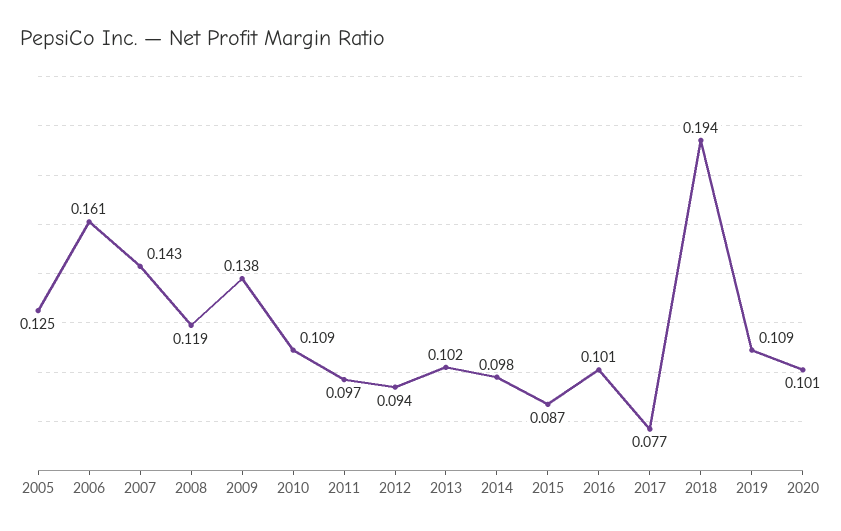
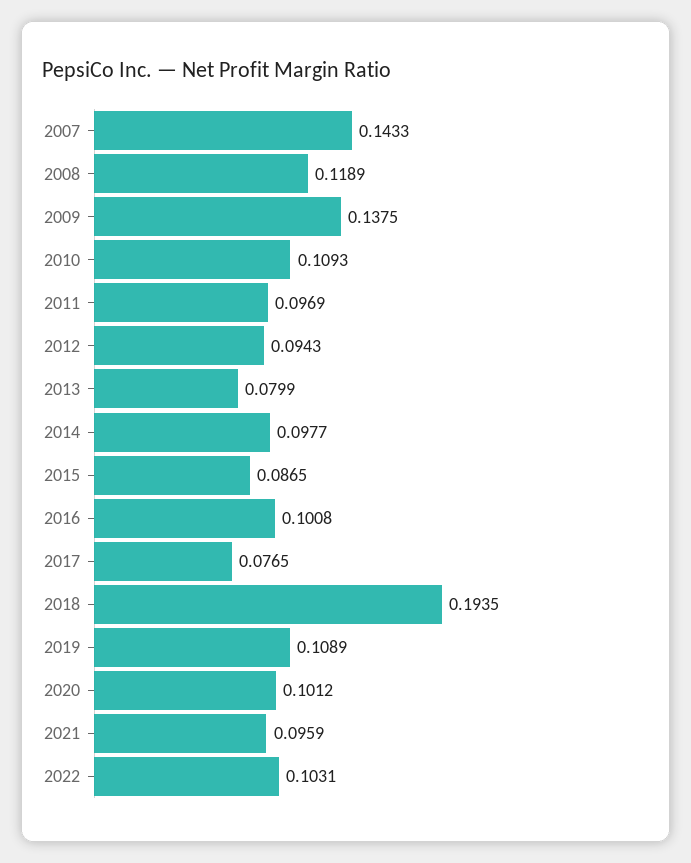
2005: 0.125 -> none
2006: 0.161 -> none
2013: 0.102 -> 0.0799
2021: none -> 0.0959
2022: none -> 0.1031

